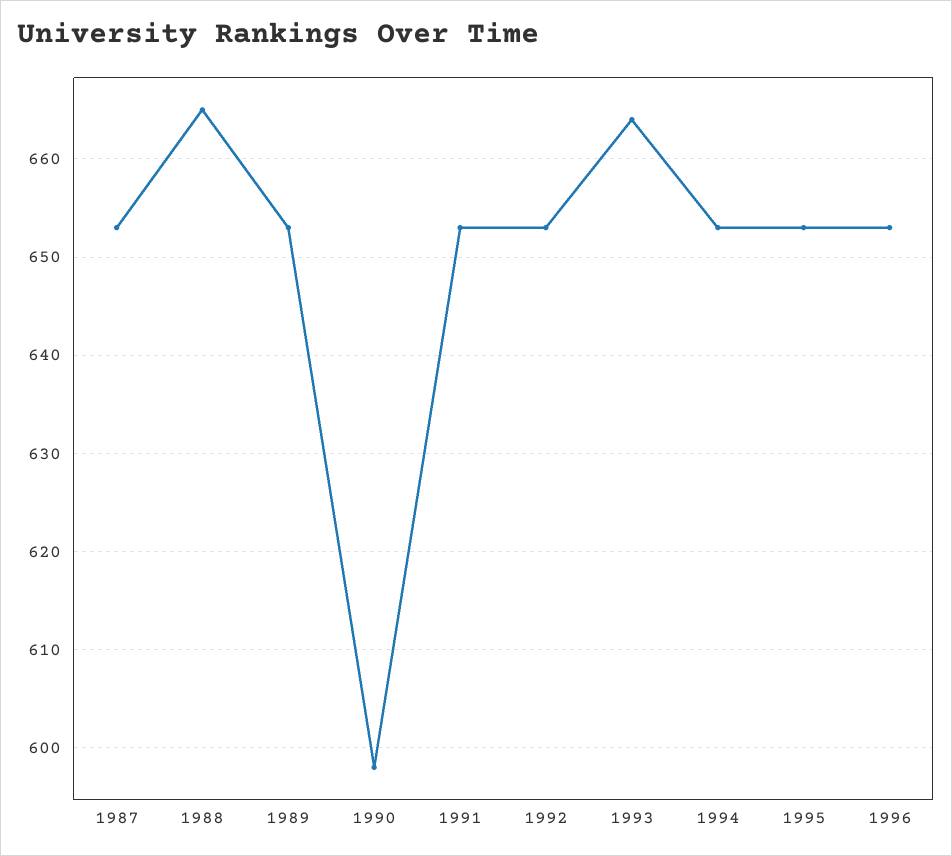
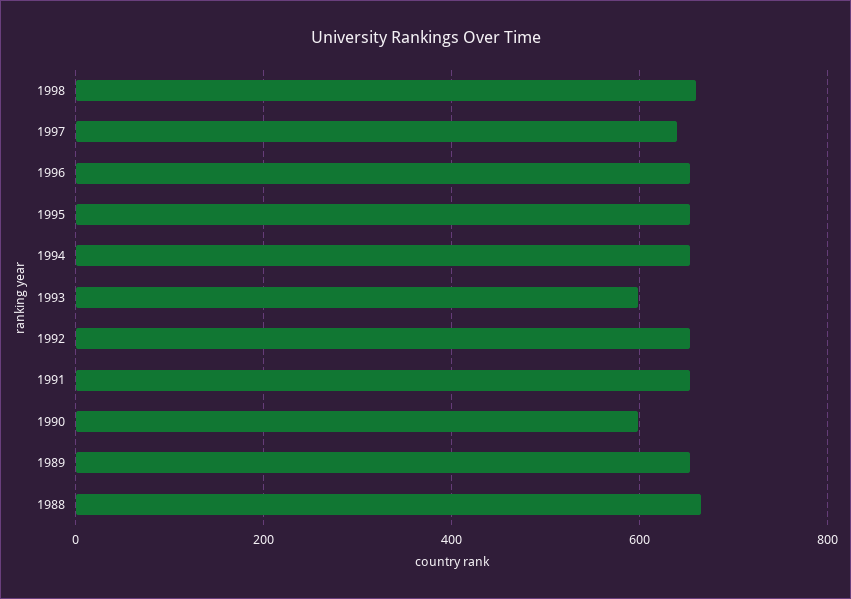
1987: 653 -> none
1993: 664 -> 600
1998: none -> 660
1997: none -> 640

